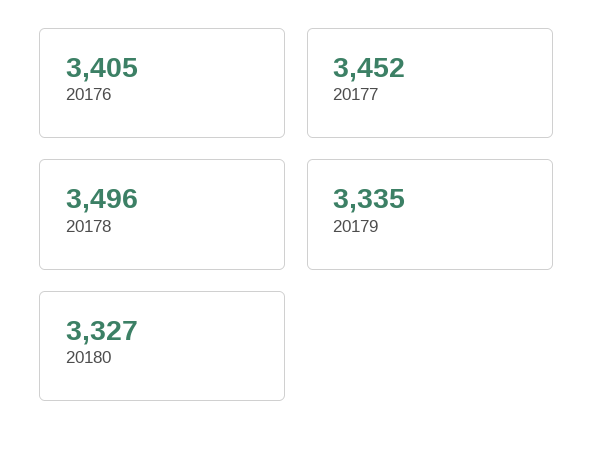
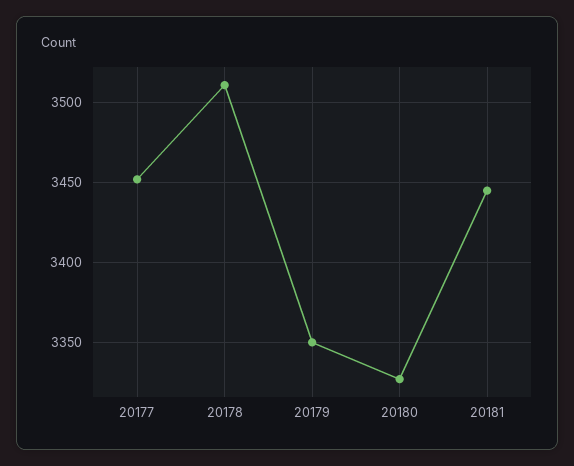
20176: 3405 -> none
20178: 3496 -> 3510
20179: 3335 -> 3350
20181: none -> 3445

